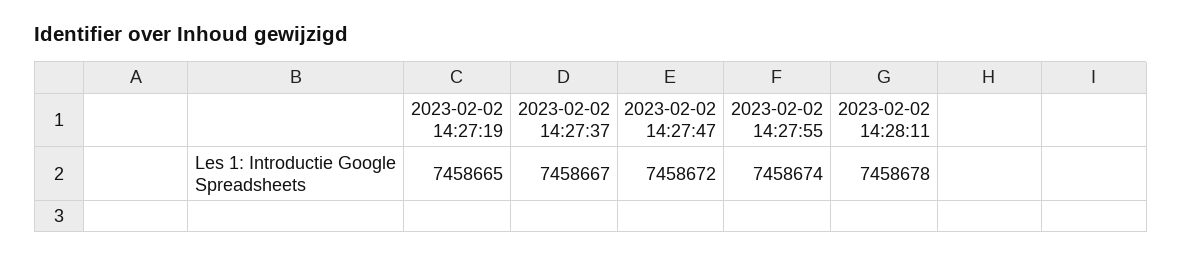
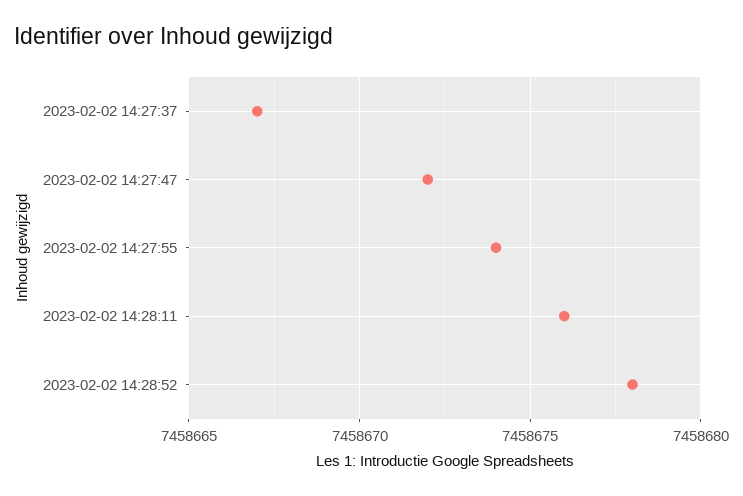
2023-02-02 14:27:19: 7458665 -> none
2023-02-02 14:28:11: 7458678 -> 7458676
2023-02-02 14:28:52: none -> 7458678

